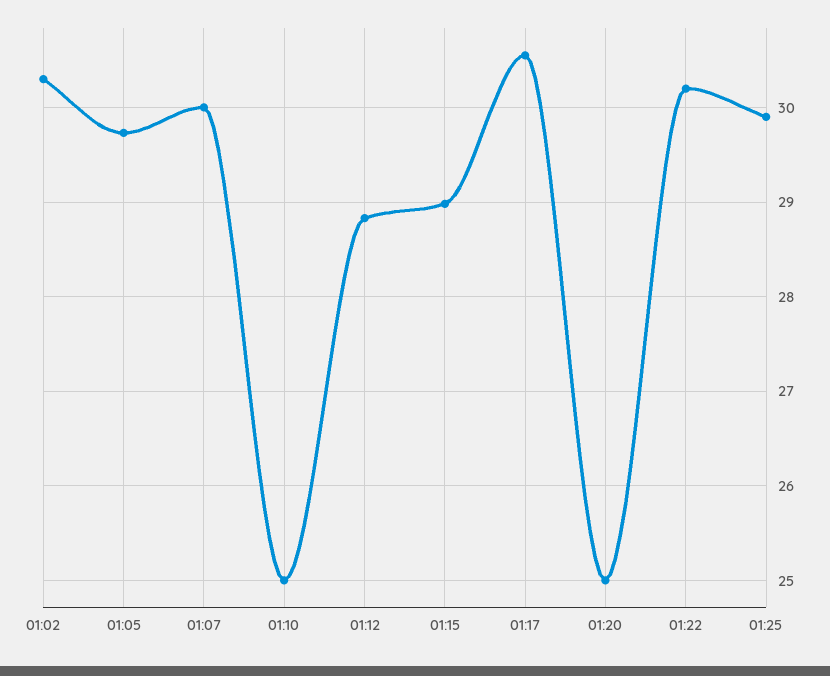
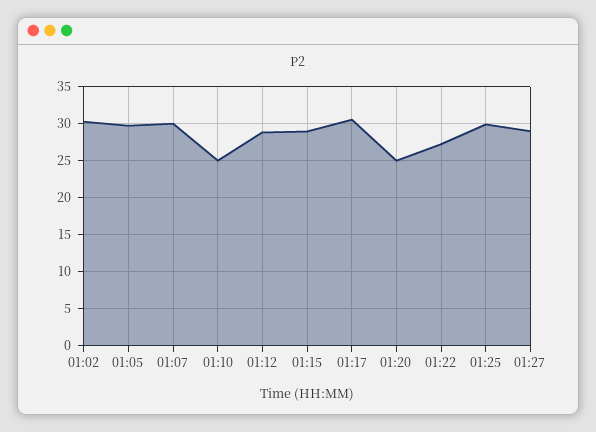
01:22: 30.2 -> 27
01:27: none -> 29

